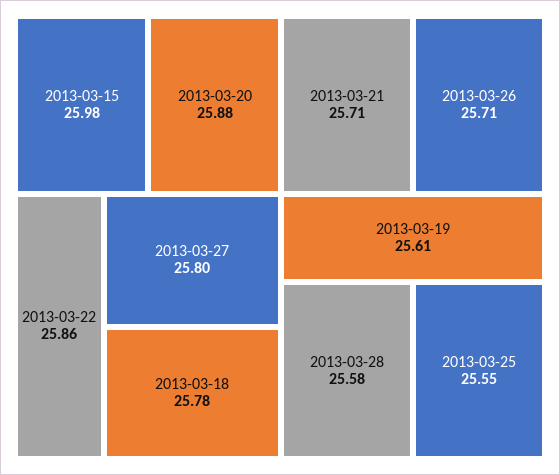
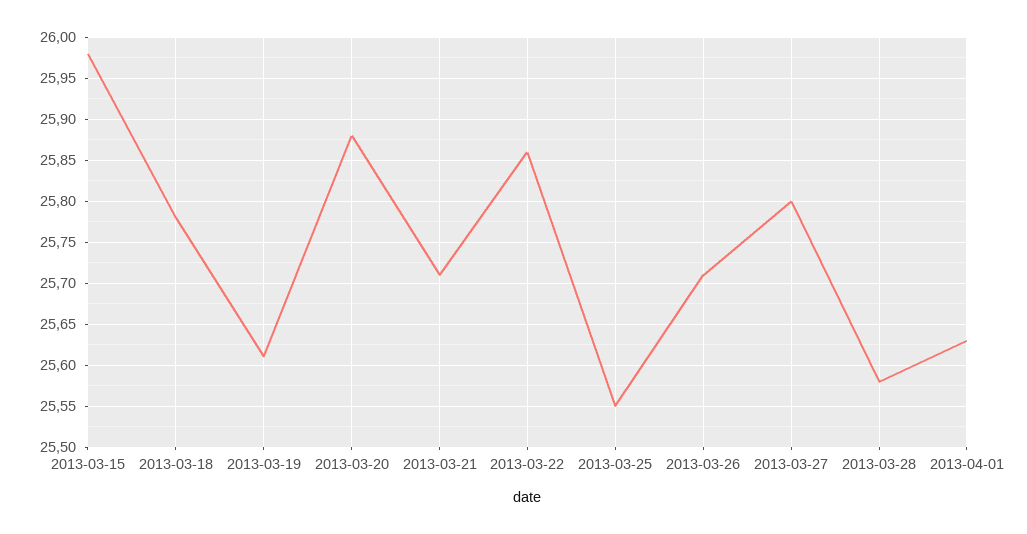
2013-04-01: none -> 25.63

